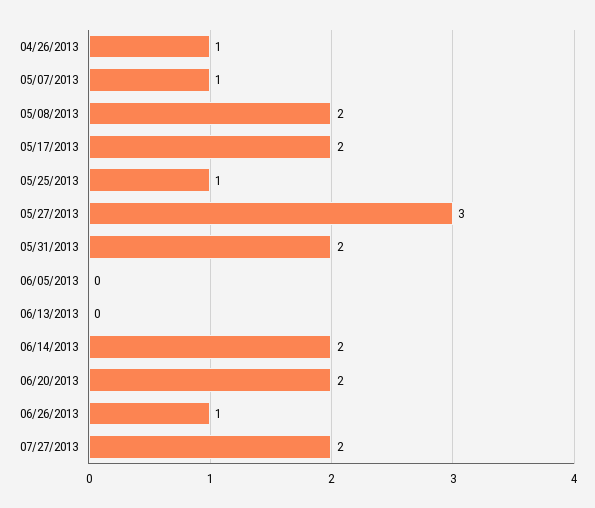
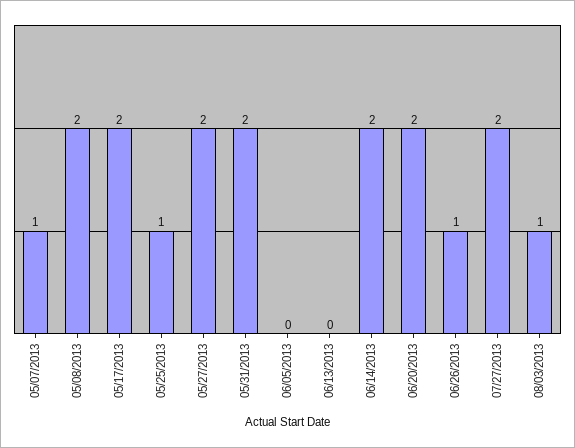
04/26/2013: 1 -> none
05/27/2013: 3 -> 2
08/03/2013: none -> 1

